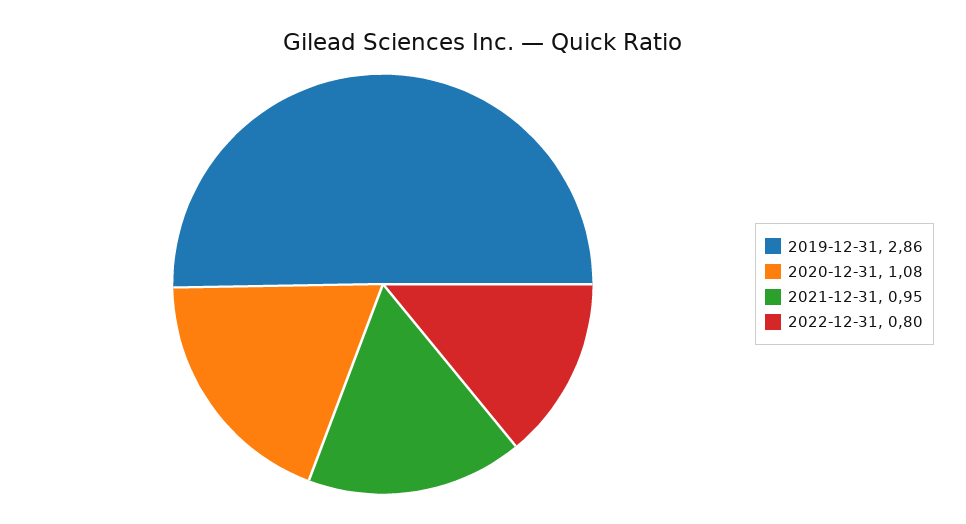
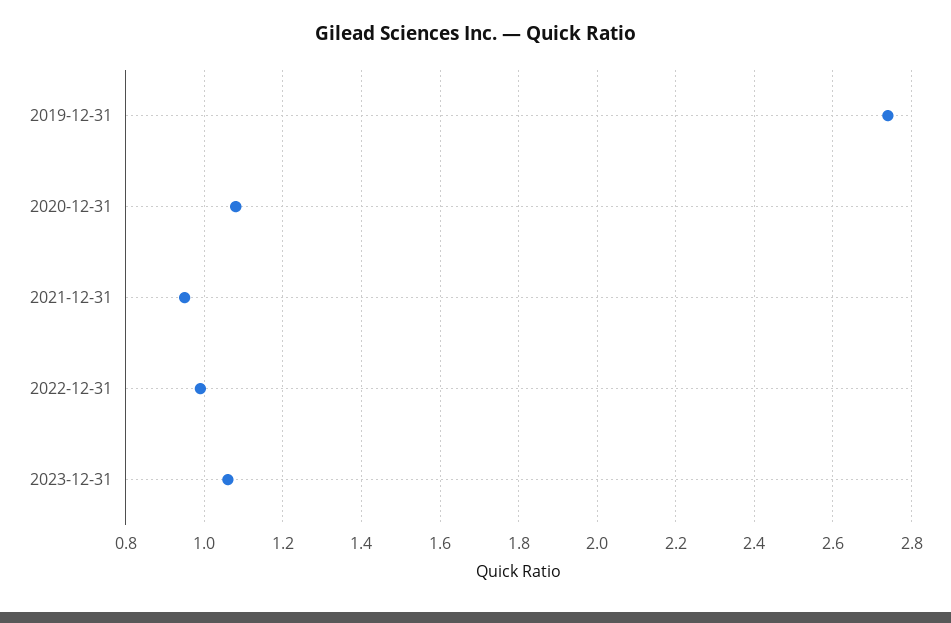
2019-12-31: 2.86 -> 2.75
2022-12-31: 0.8 -> 1
2023-12-31: none -> 1.05

